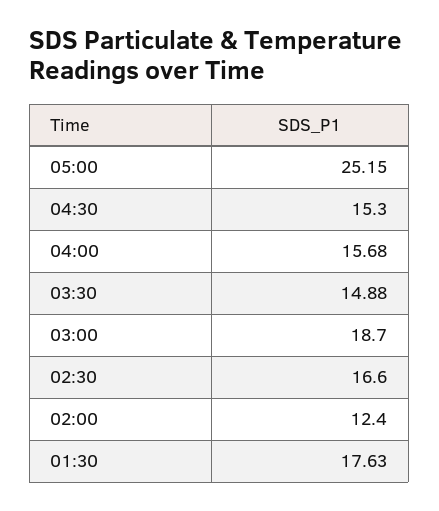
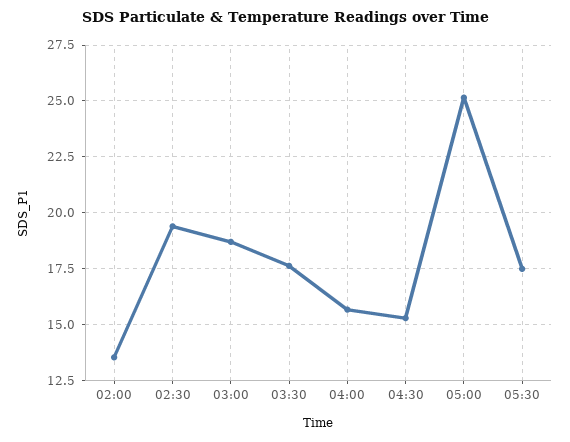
03:30: 14.88 -> 17.5
02:30: 16.6 -> 19.5
02:00: 12.4 -> 13.5
01:30: 17.63 -> none
05:30: none -> 17.5

